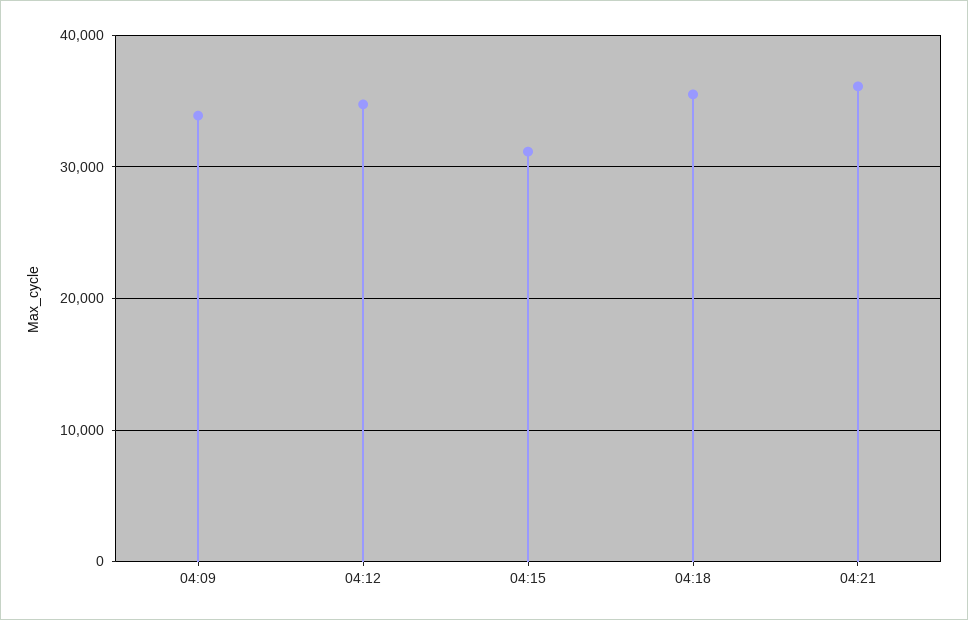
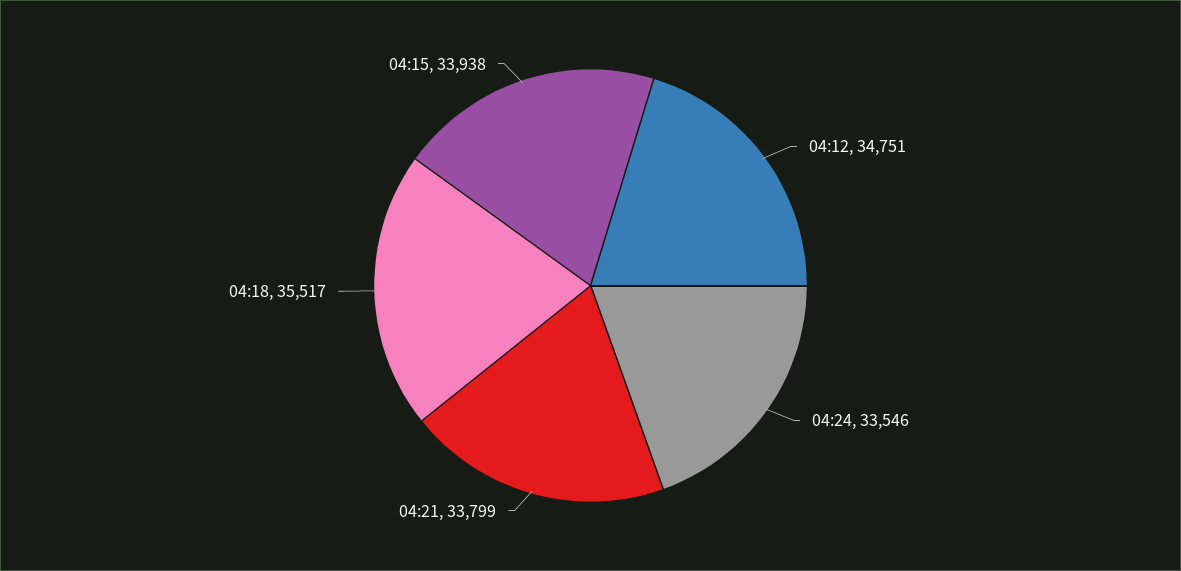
04:09: 34000 -> none
04:15: 31000 -> 33938
04:21: 36000 -> 33799
04:24: none -> 33546

